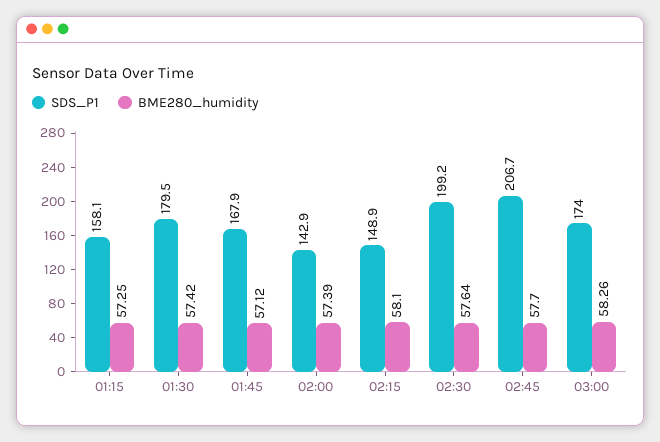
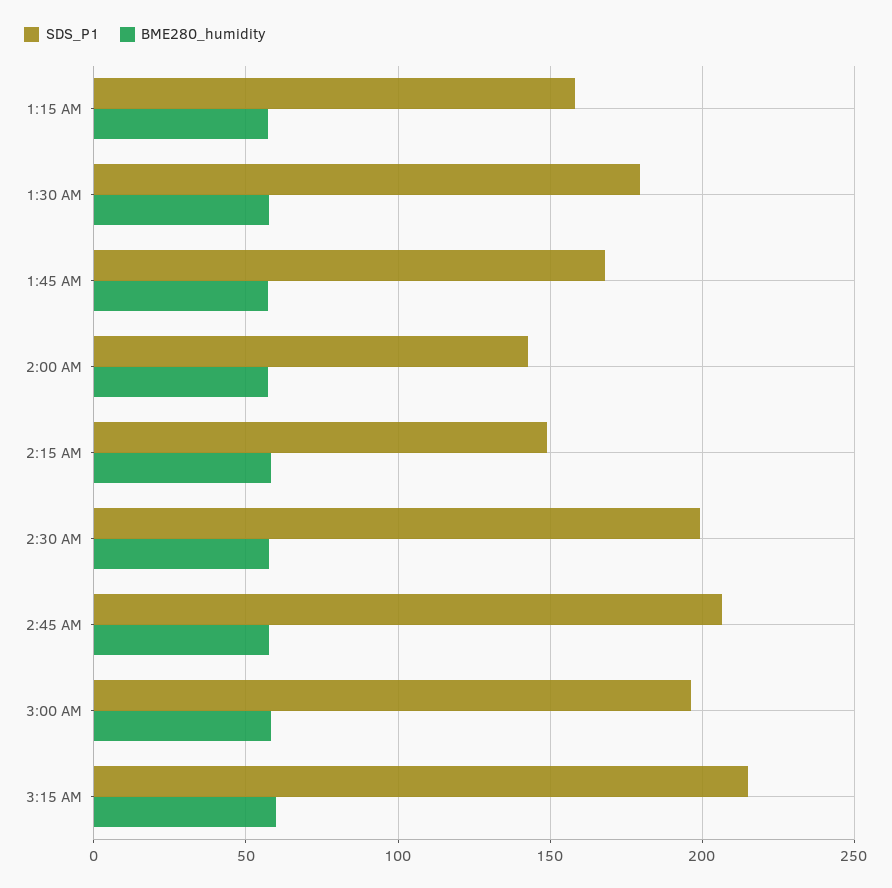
SDS_P1, 03:00: 174 -> 195
SDS_P1, 3:15 AM: none -> 215
BME280_humidity, 3:15 AM: none -> 60

